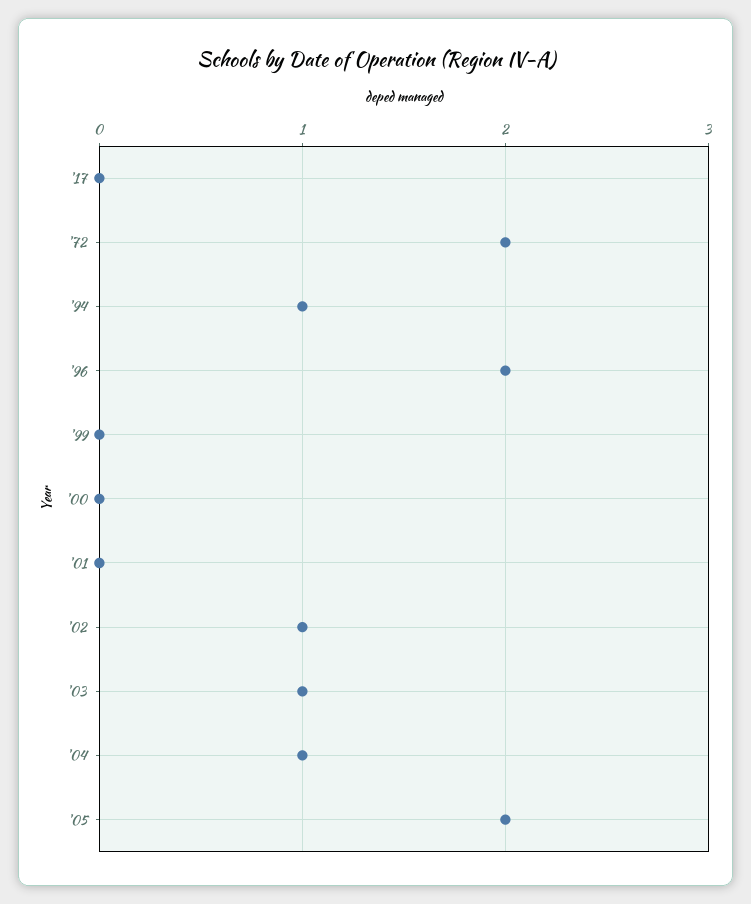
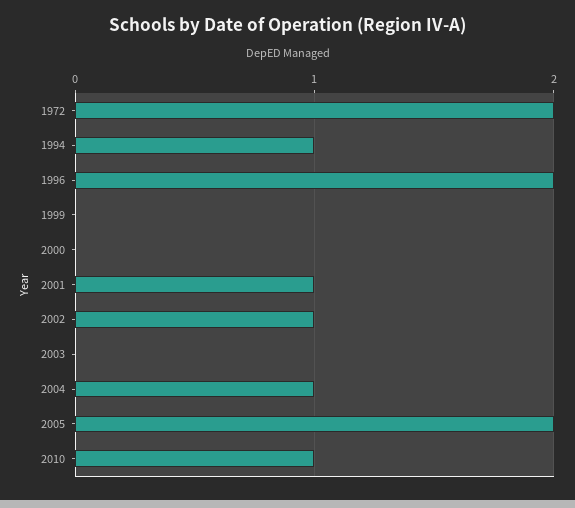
'17: 0 -> none
'01: 0 -> 1
'03: 1 -> 0
2010: none -> 1

